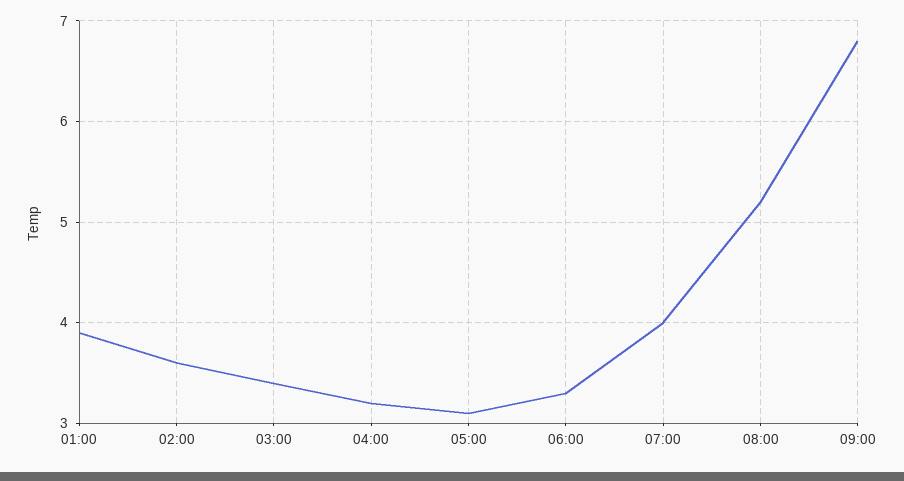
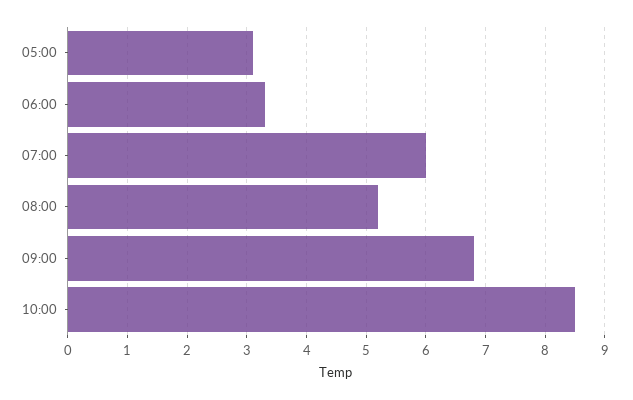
01:00: 3.9 -> none
02:00: 3.6 -> none
03:00: 3.4 -> none
04:00: 3.2 -> none
07:00: 4 -> 6
10:00: none -> 8.5

